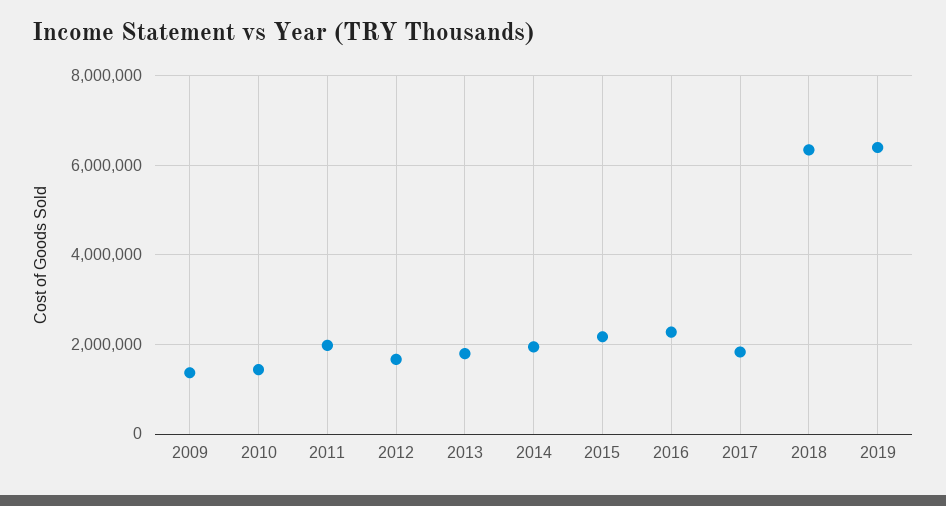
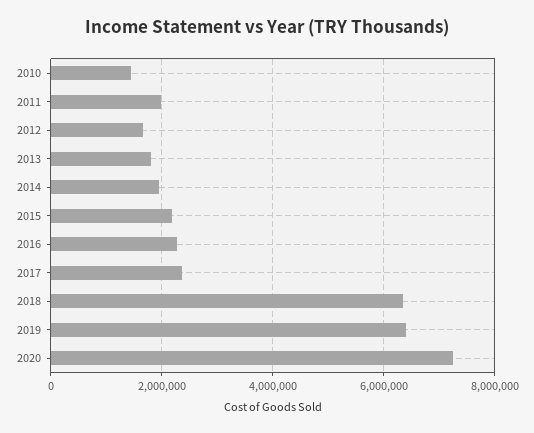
2009: 1400000 -> none
2017: 1800000 -> 2400000
2020: none -> 7200000

